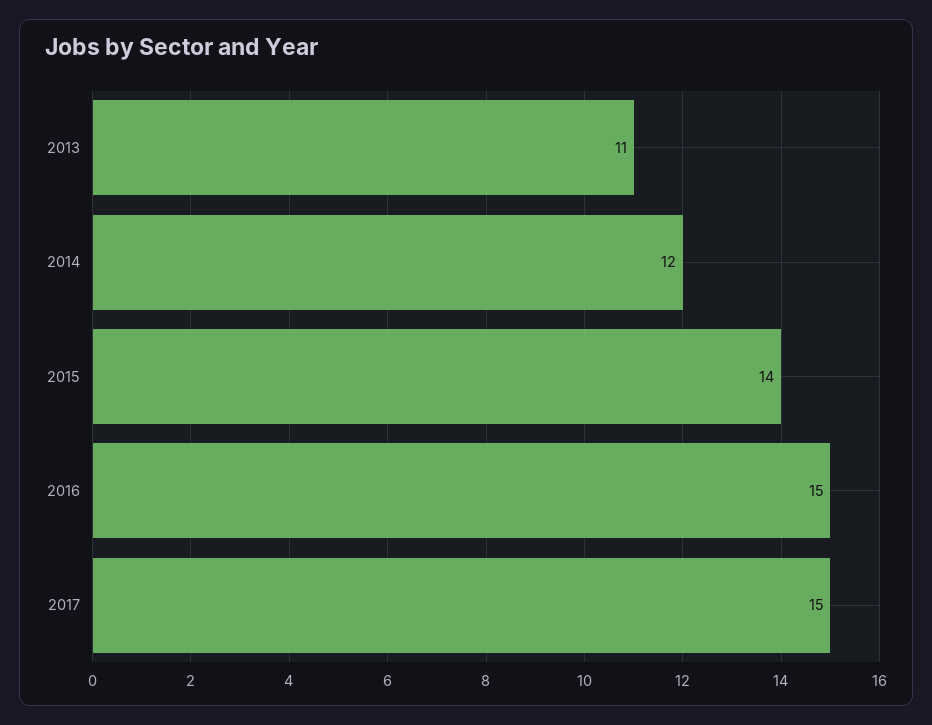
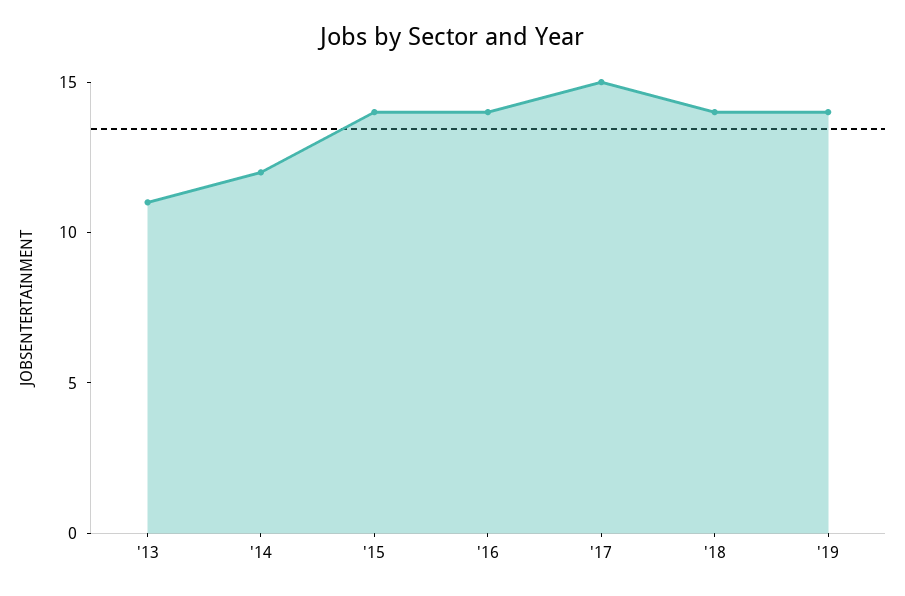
2016: 15 -> 14
'18: none -> 14
'19: none -> 14

